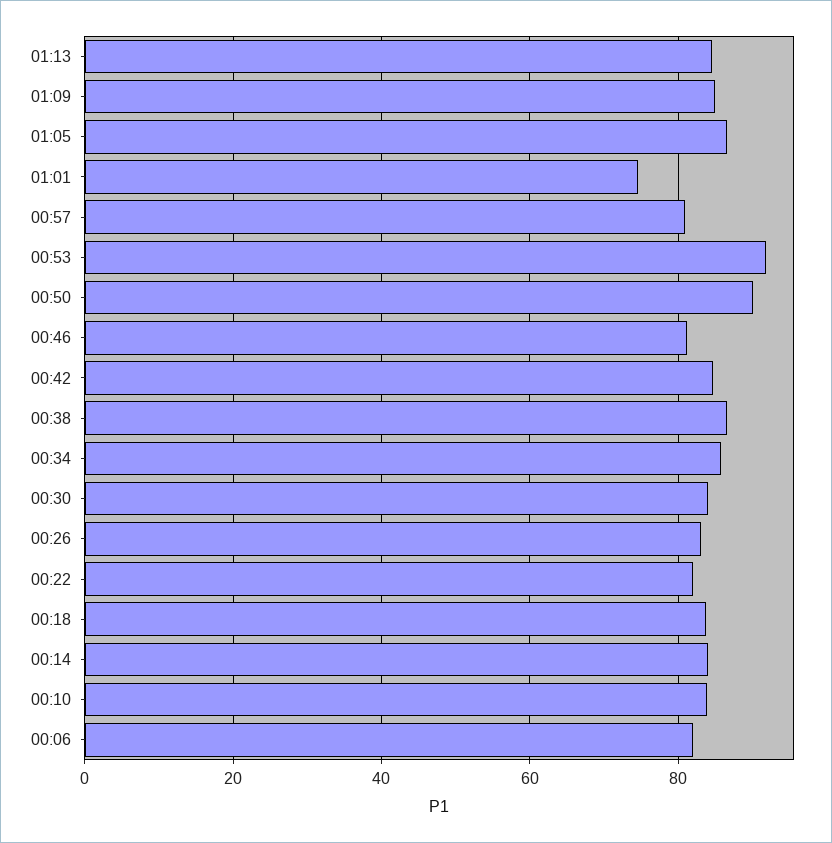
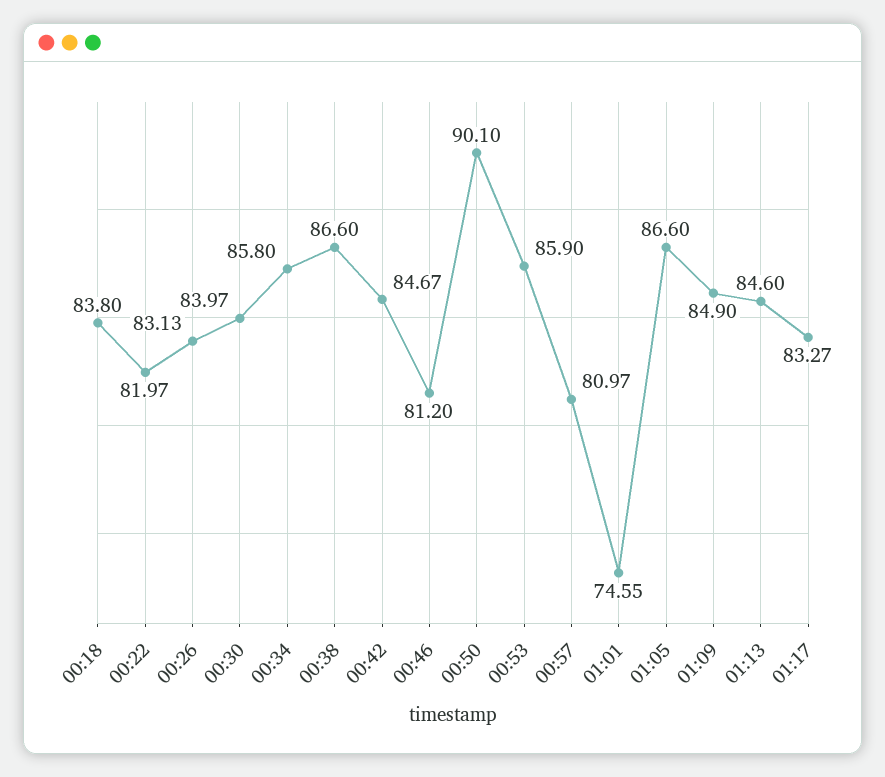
00:53: 92 -> 85.9
00:14: 84 -> none
00:10: 84 -> none
00:06: 82 -> none
01:17: none -> 83.27

